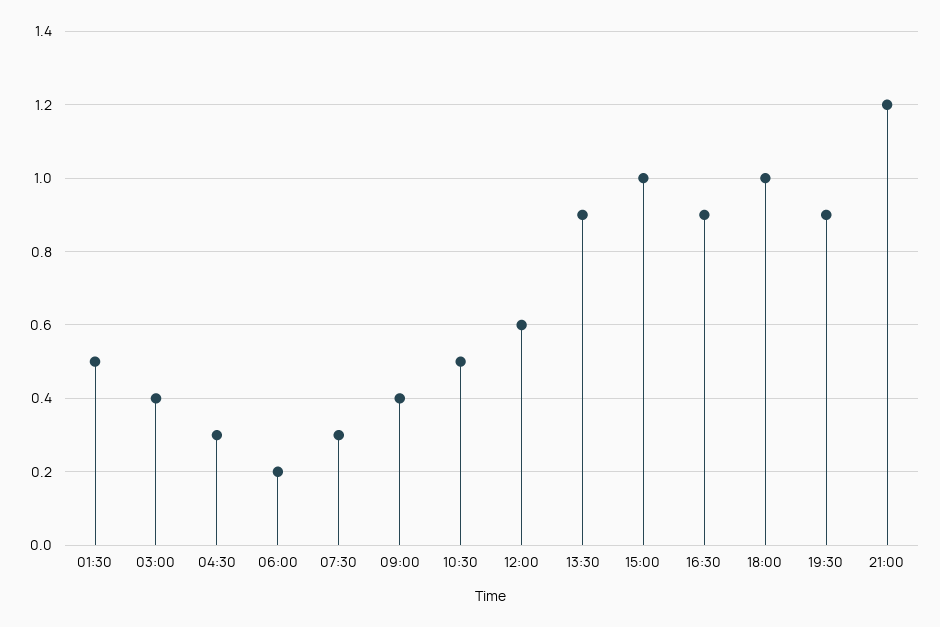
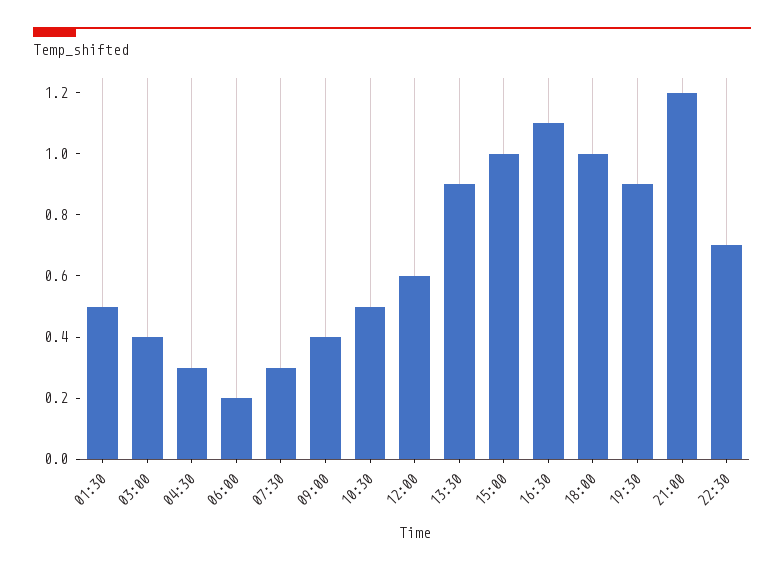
16:30: 0.9 -> 1.1
22:30: none -> 0.7

